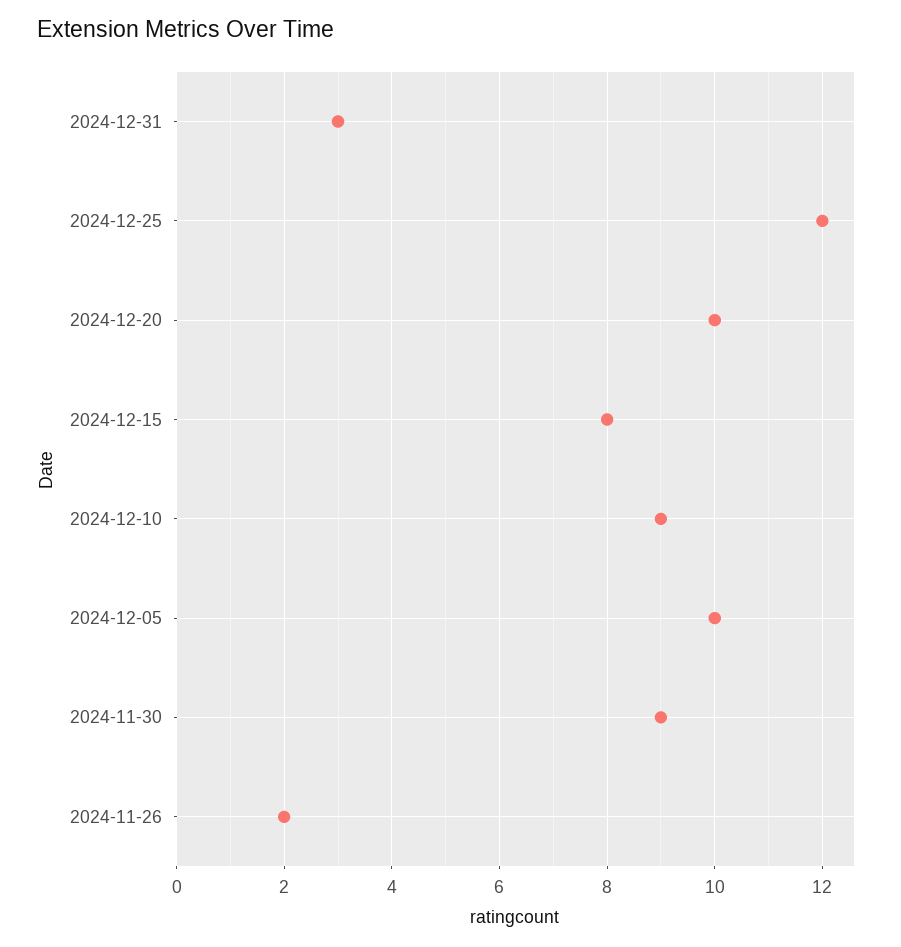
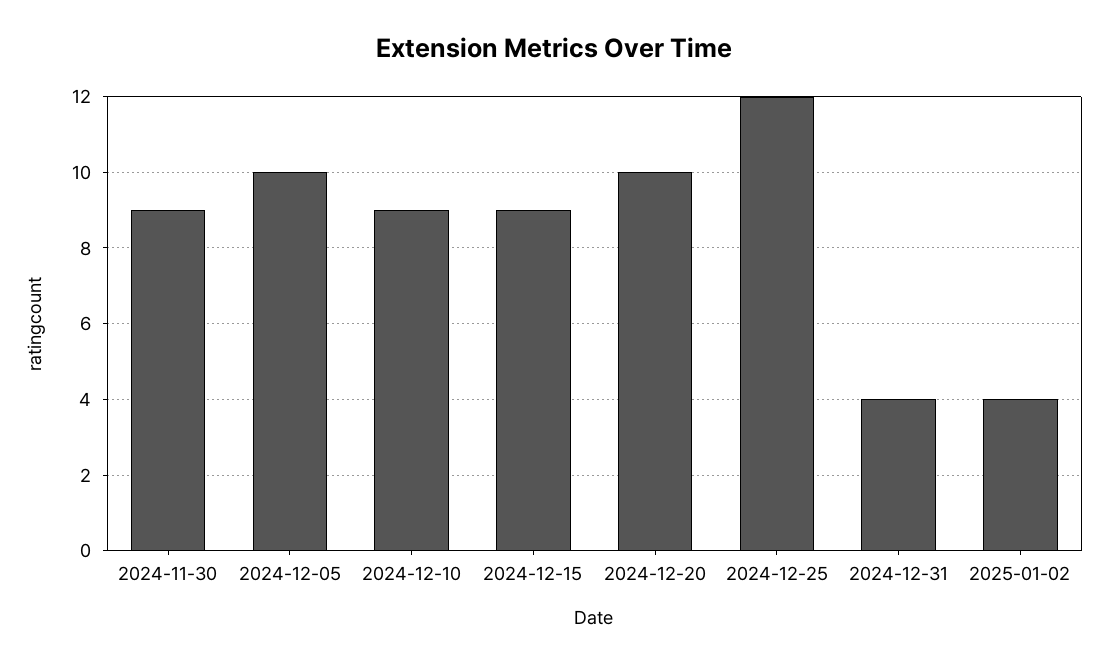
2024-12-31: 3 -> 4
2024-12-15: 8 -> 9
2024-11-26: 2 -> none
2025-01-02: none -> 4

